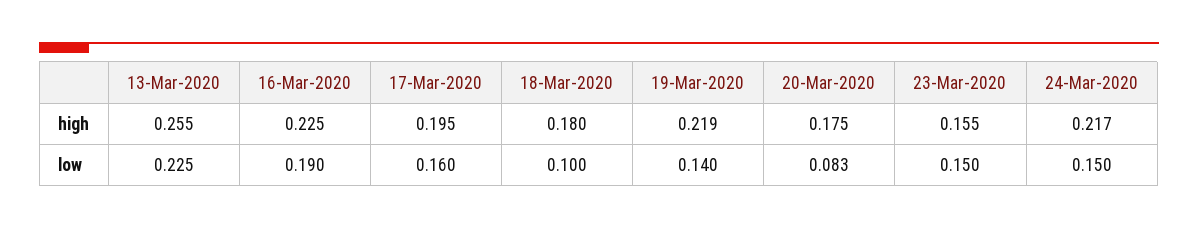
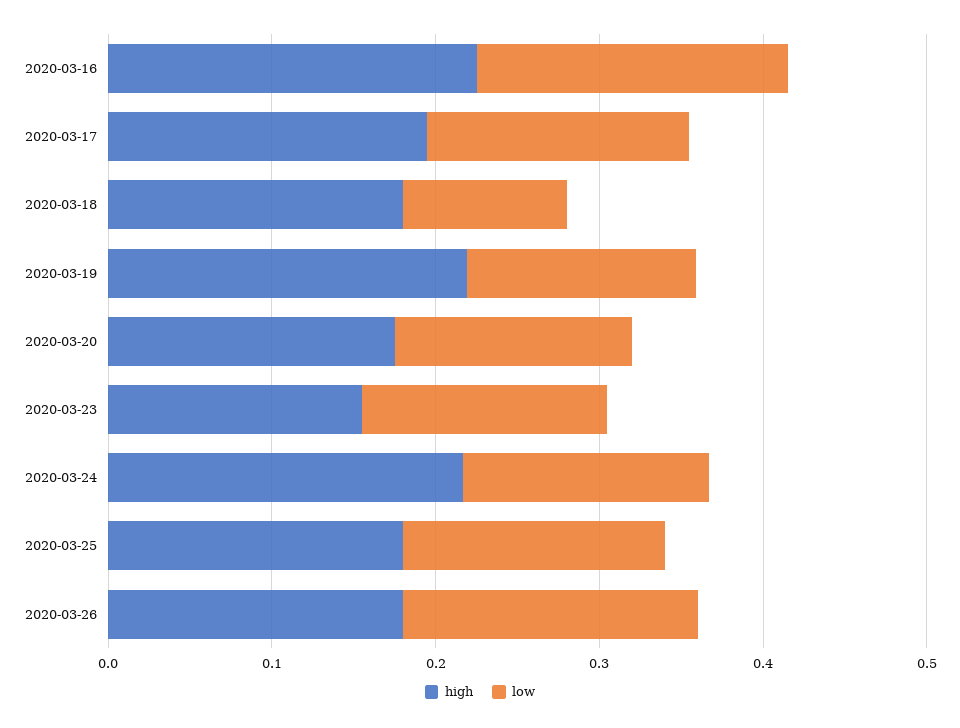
high, 13-Mar-2020: 0.255 -> none
low, 13-Mar-2020: 0.225 -> none
low, 20-Mar-2020: 0.083 -> 0.14
high, 2020-03-25: none -> 0.18
low, 2020-03-25: none -> 0.16
high, 2020-03-26: none -> 0.18
low, 2020-03-26: none -> 0.18

